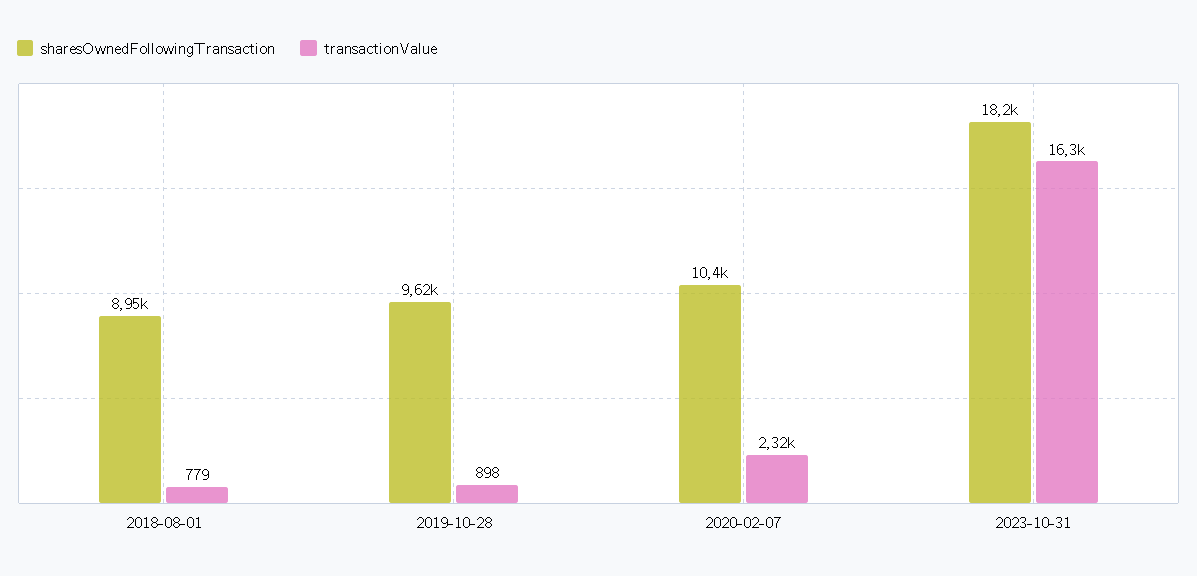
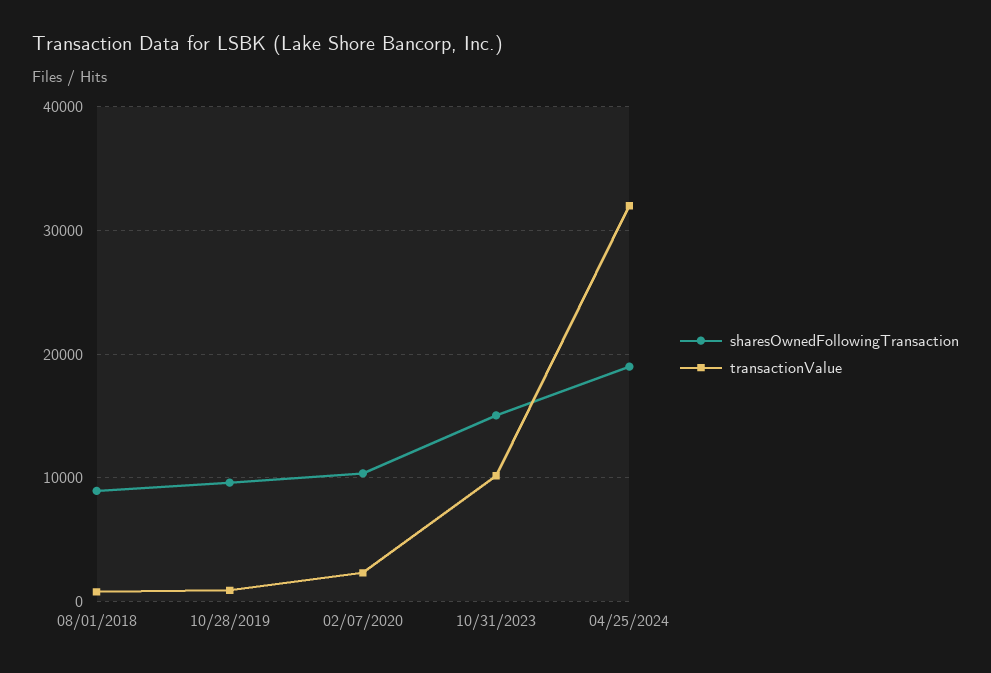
sharesOwnedFollowingTransaction, 2023-10-31: 18200 -> 15000
transactionValue, 2023-10-31: 16300 -> 10000
sharesOwnedFollowingTransaction, 04/25/2024: none -> 19000
transactionValue, 04/25/2024: none -> 32000

